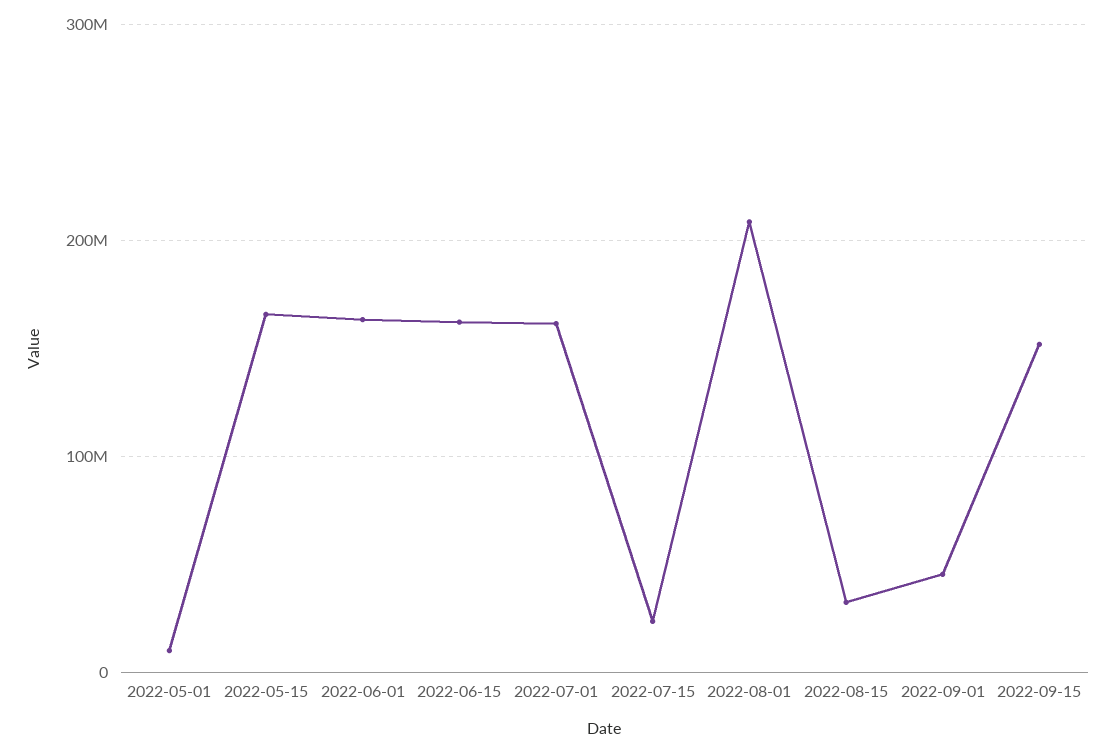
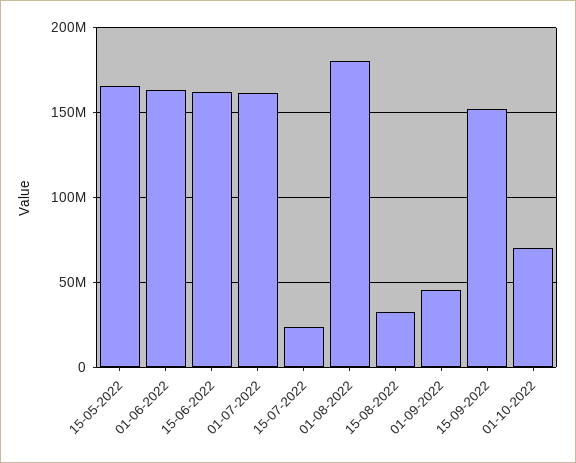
2022-05-01: 10000000 -> none
2022-08-01: 210000000 -> 180000000
01-10-2022: none -> 70000000

